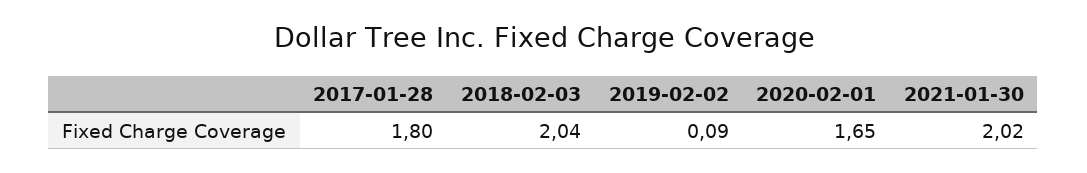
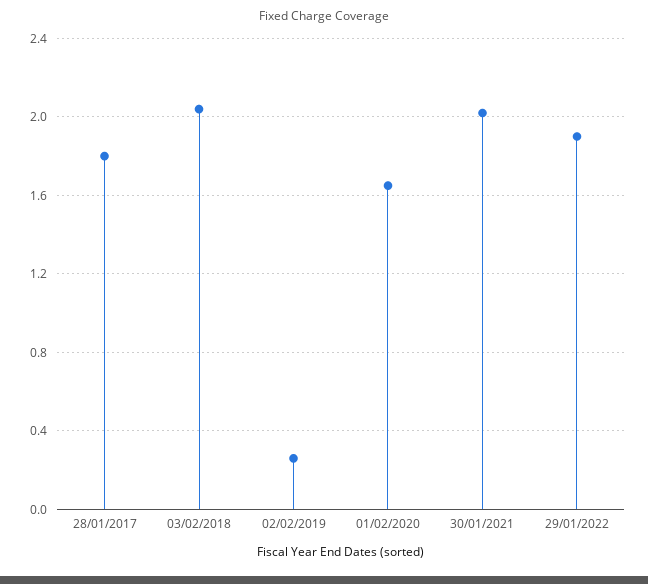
2019-02-02: 0.09 -> 0.25
29/01/2022: none -> 1.9

